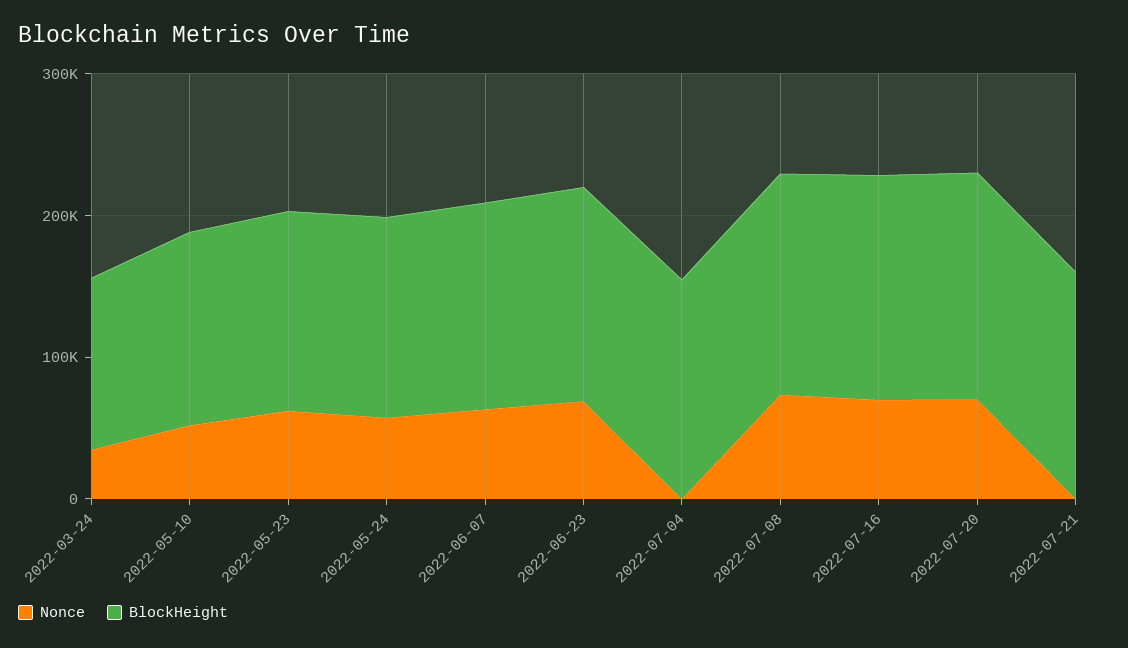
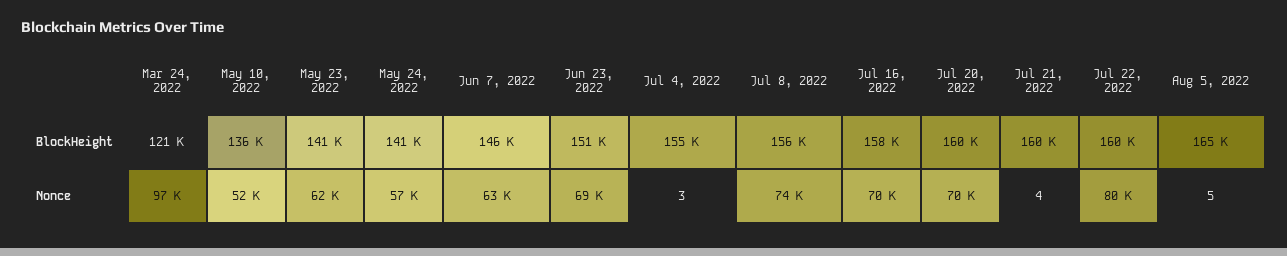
Nonce, 2022-03-24: 40000 -> 97000
BlockHeight, Jul 22, 2022: none -> 160000
BlockHeight, Aug 5, 2022: none -> 165000
Nonce, Jul 22, 2022: none -> 80000
Nonce, Aug 5, 2022: none -> 5

